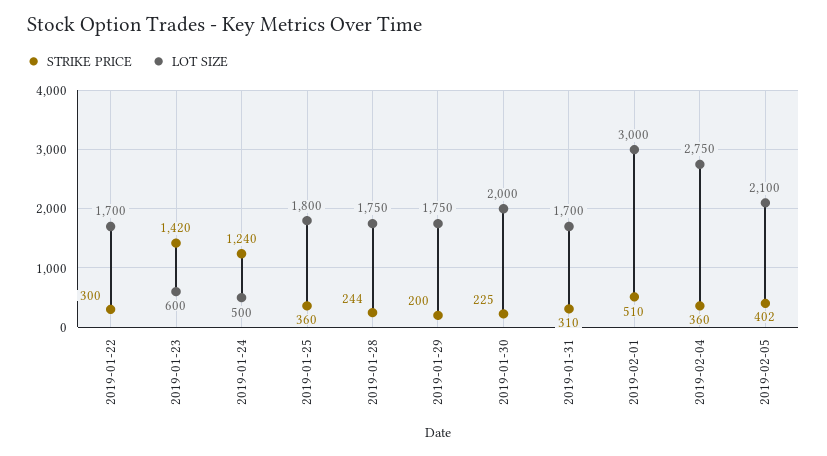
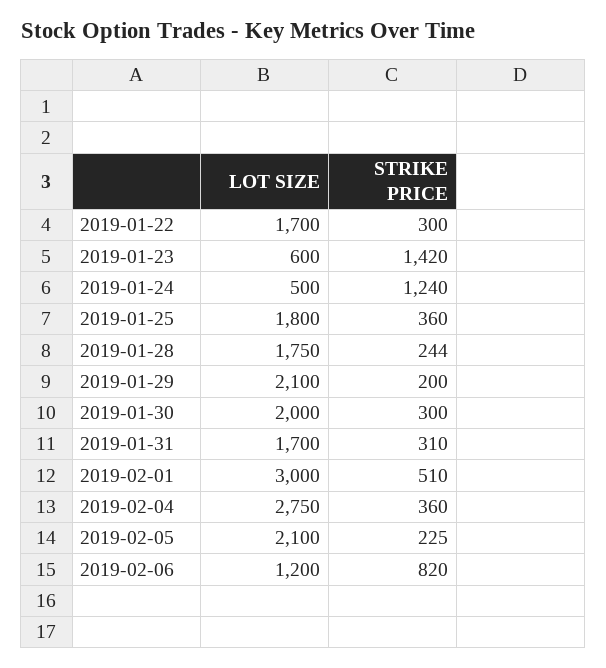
LOT SIZE, 2019-01-29: 1750 -> 2100
STRIKE PRICE, 2019-01-30: 225 -> 300
STRIKE PRICE, 2019-02-05: 402 -> 225
LOT SIZE, 2019-02-06: none -> 1200
STRIKE PRICE, 2019-02-06: none -> 820

